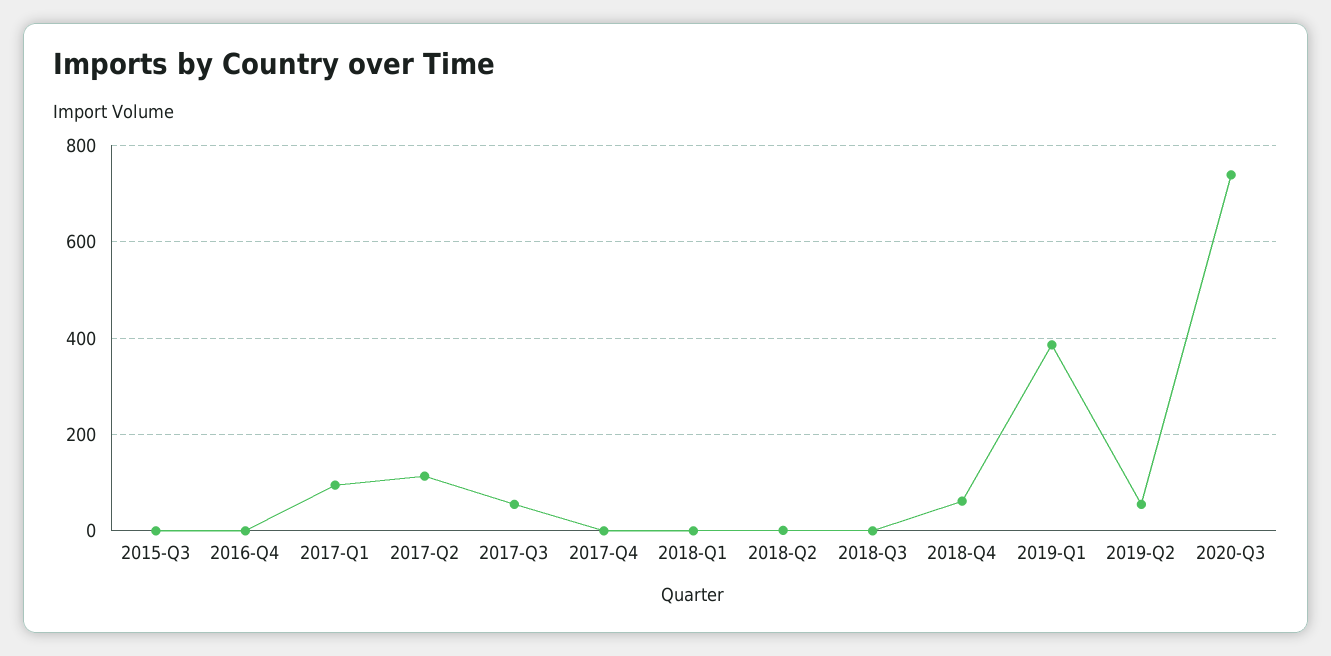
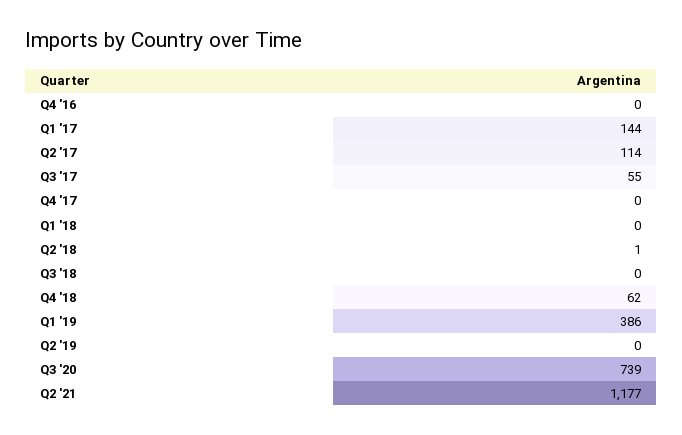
2015-Q3: 0 -> none
2017-Q1: 100 -> 144
2019-Q2: 60 -> 0
Q2 '21: none -> 1177

